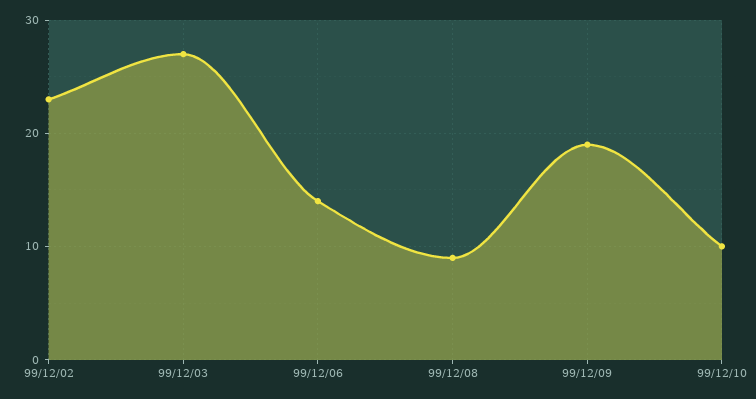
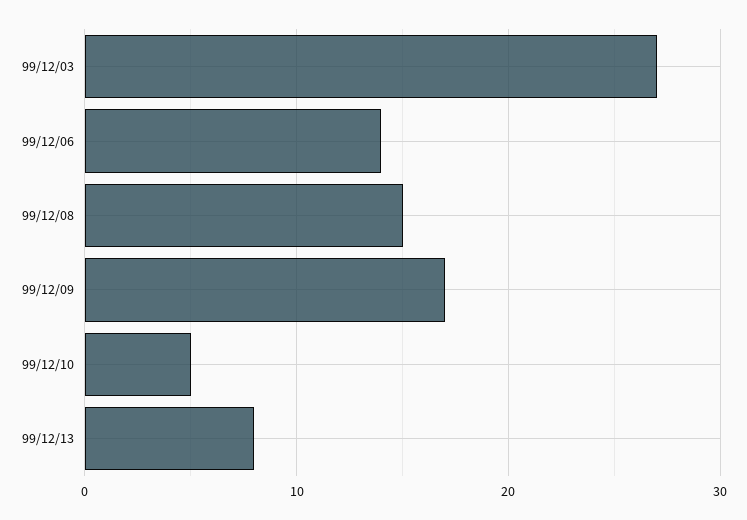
99/12/02: 23 -> none
99/12/08: 9 -> 15
99/12/09: 19 -> 17
99/12/10: 10 -> 5
99/12/13: none -> 8

